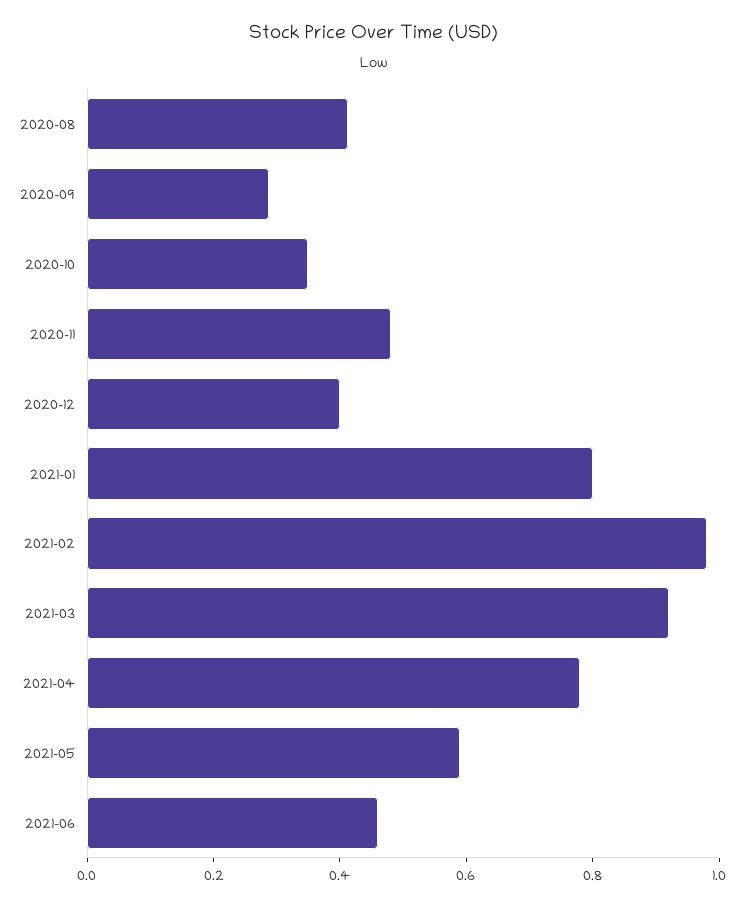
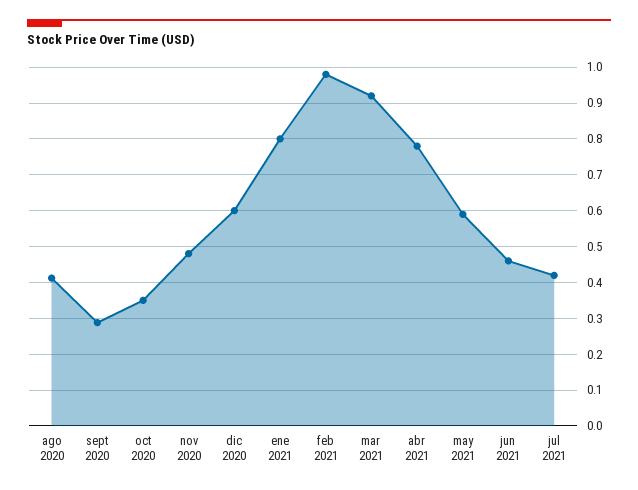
2020-12: 0.4 -> 0.6
jul 2021: none -> 0.42

